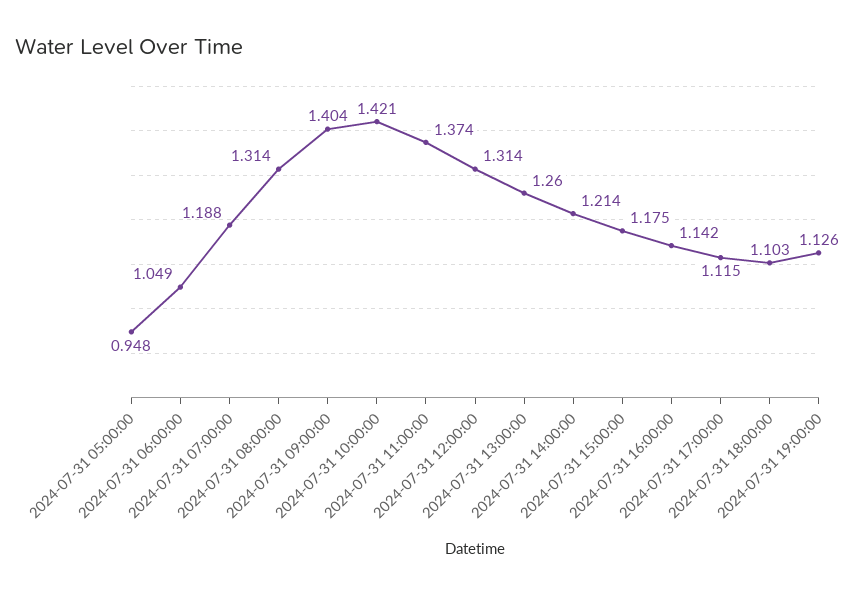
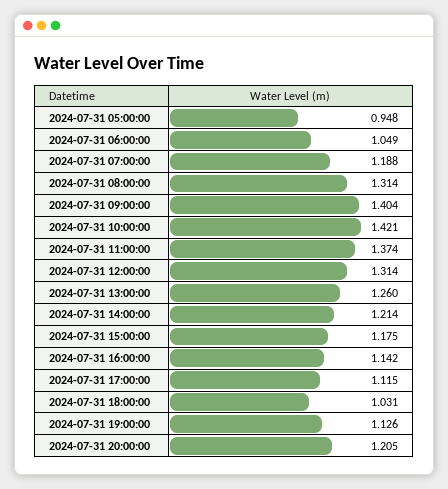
2024-07-31 18:00:00: 1.103 -> 1.031
2024-07-31 20:00:00: none -> 1.205

